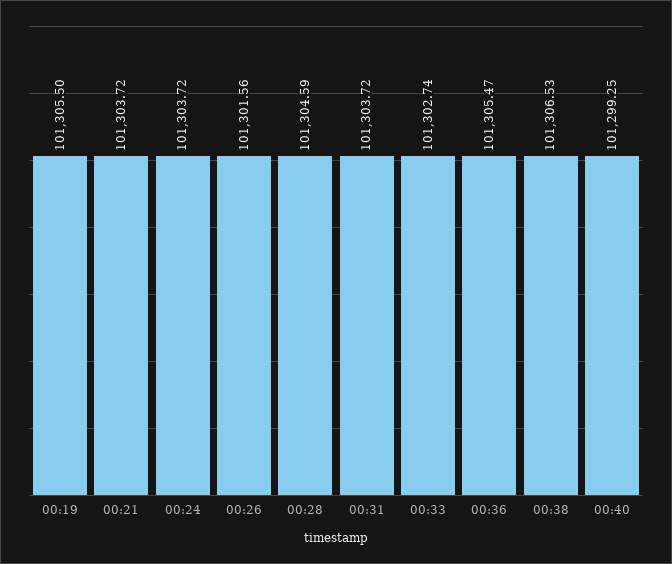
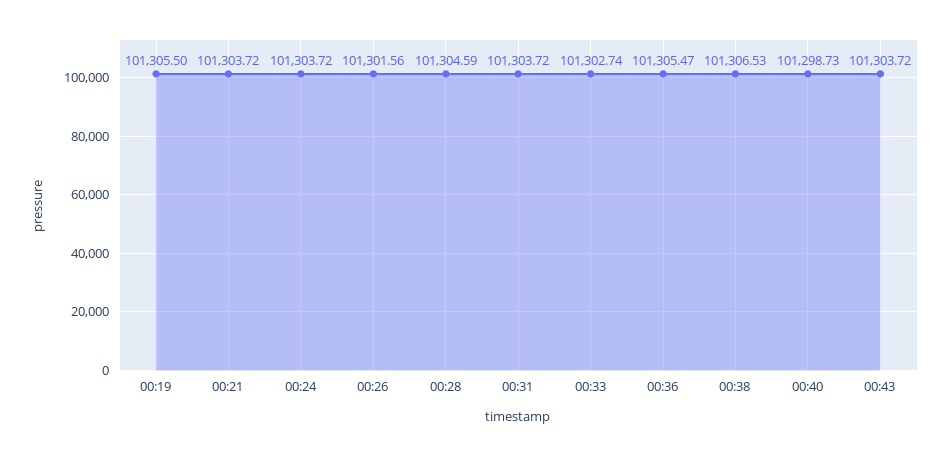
00:40: 101299.25 -> 101298.73
00:43: none -> 101303.72

